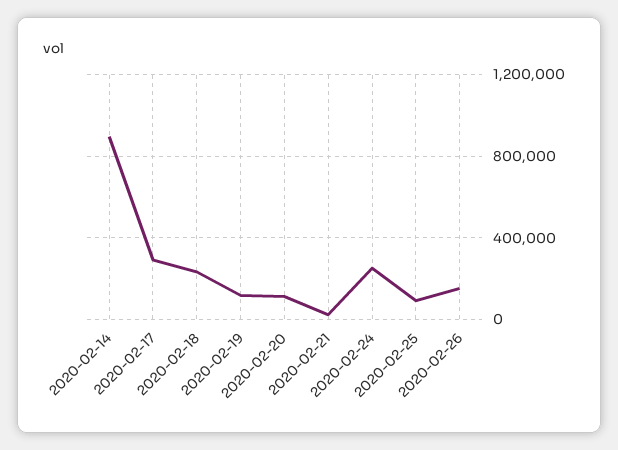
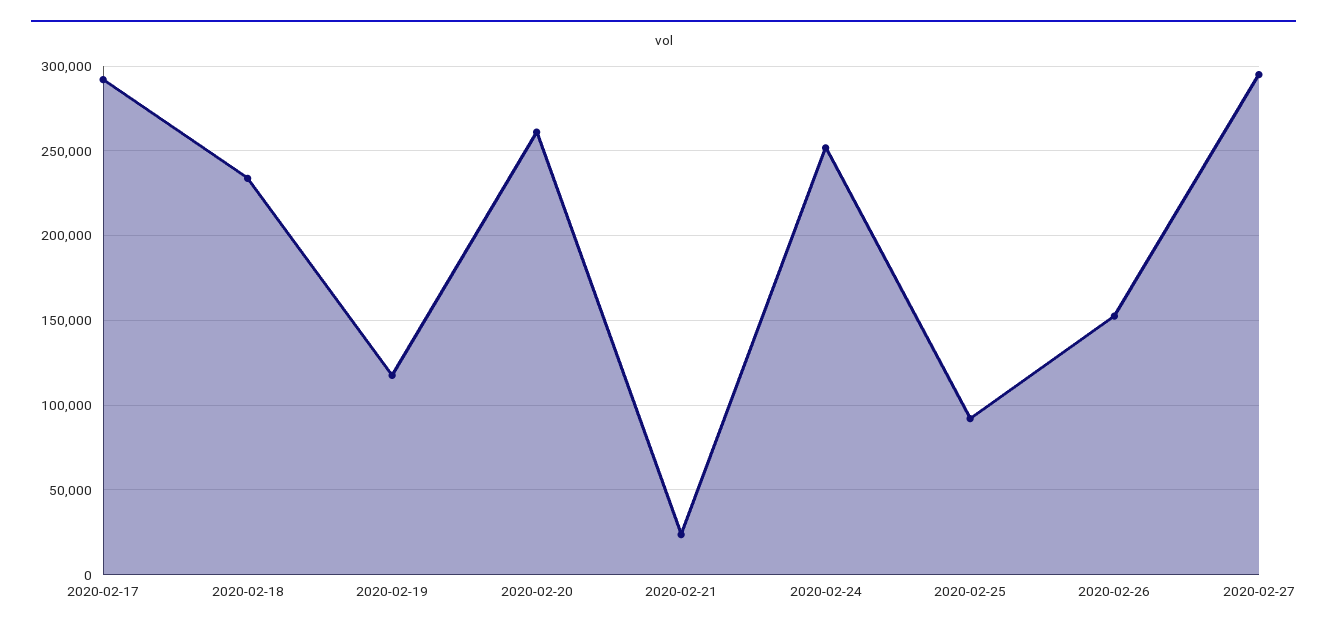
2020-02-14: 900000 -> none
2020-02-20: 100000 -> 260000
2020-02-27: none -> 295000

